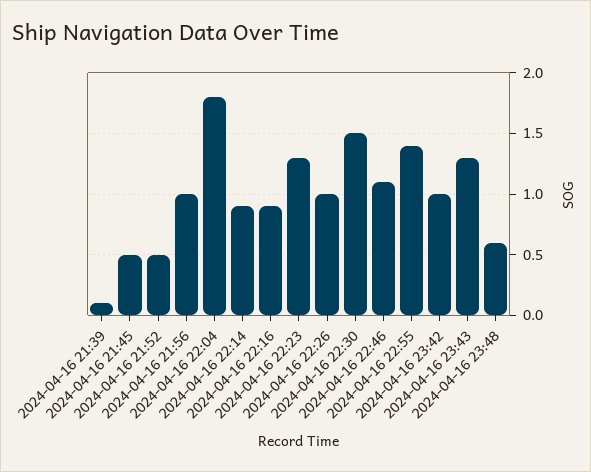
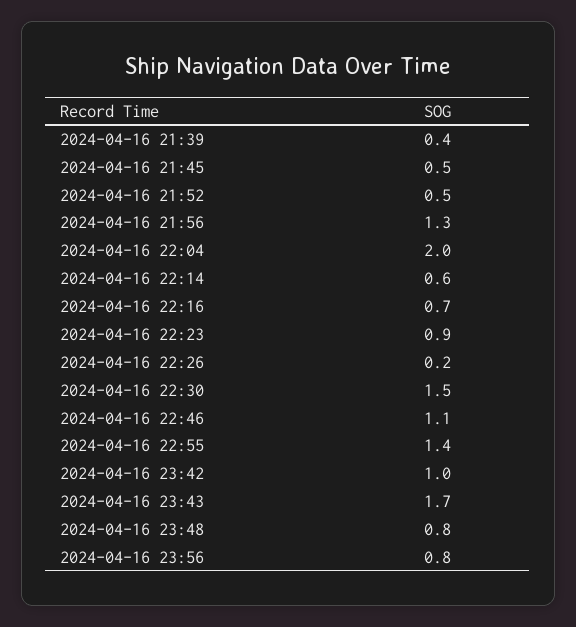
2024-04-16 21:39: 0.1 -> 0.4
2024-04-16 21:56: 1 -> 1.3
2024-04-16 22:04: 1.8 -> 2
2024-04-16 22:14: 0.9 -> 0.6
2024-04-16 22:16: 0.9 -> 0.7
2024-04-16 22:23: 1.3 -> 0.9
2024-04-16 22:26: 1 -> 0.2
2024-04-16 23:43: 1.3 -> 1.7
2024-04-16 23:48: 0.6 -> 0.8
2024-04-16 23:56: none -> 0.8

